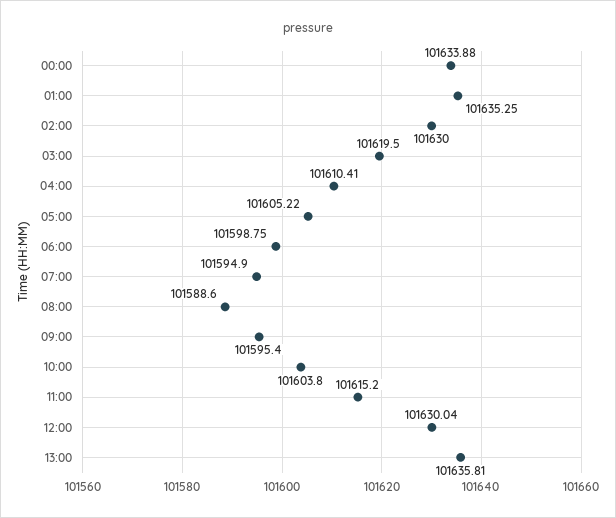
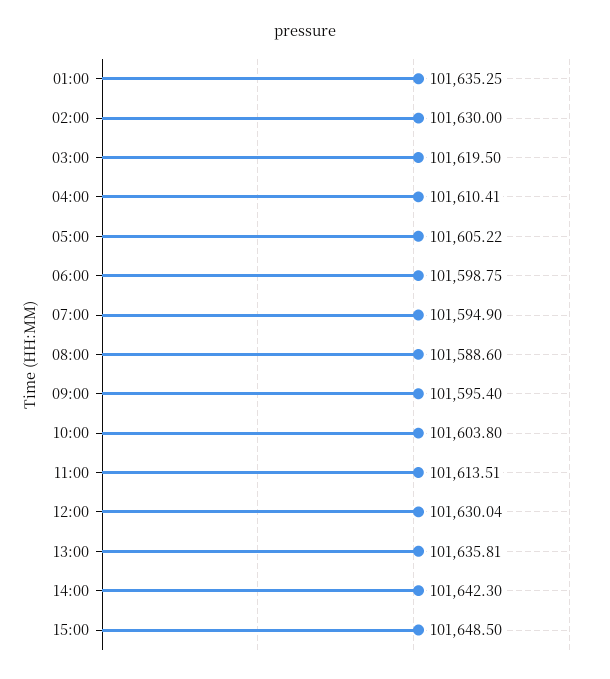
00:00: 101633.88 -> none
11:00: 101615.2 -> 101613.51
14:00: none -> 101642.3
15:00: none -> 101648.5

